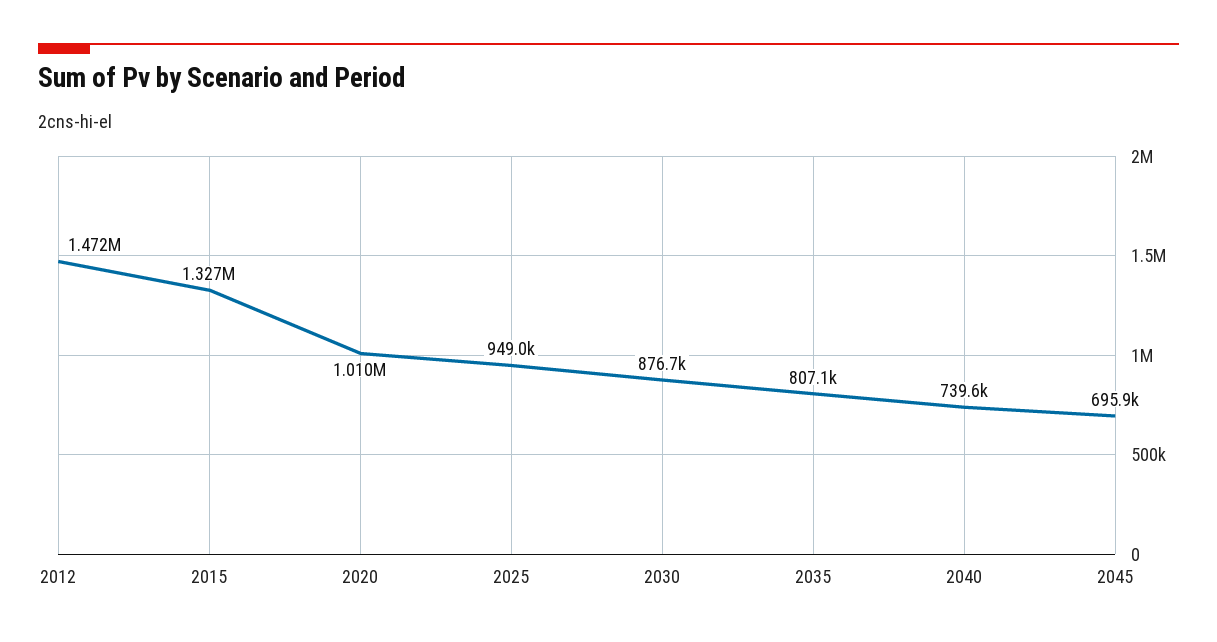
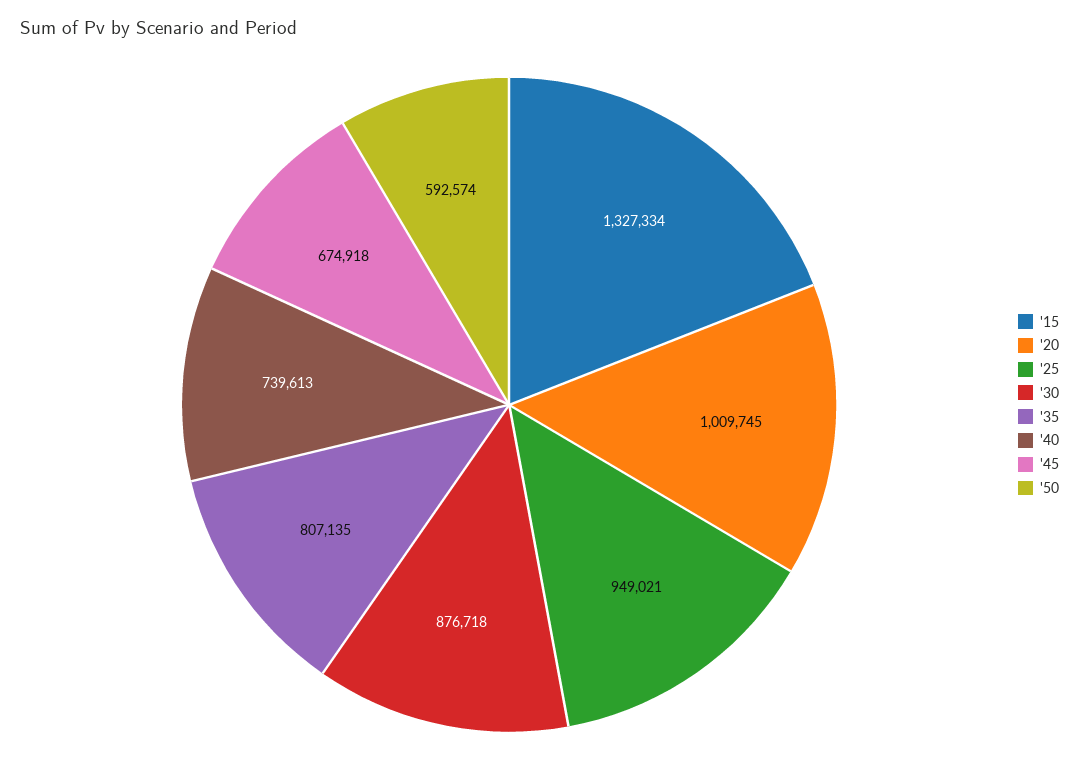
2012: 1472000 -> none
2045: 695900 -> 674918
'50: none -> 592574

